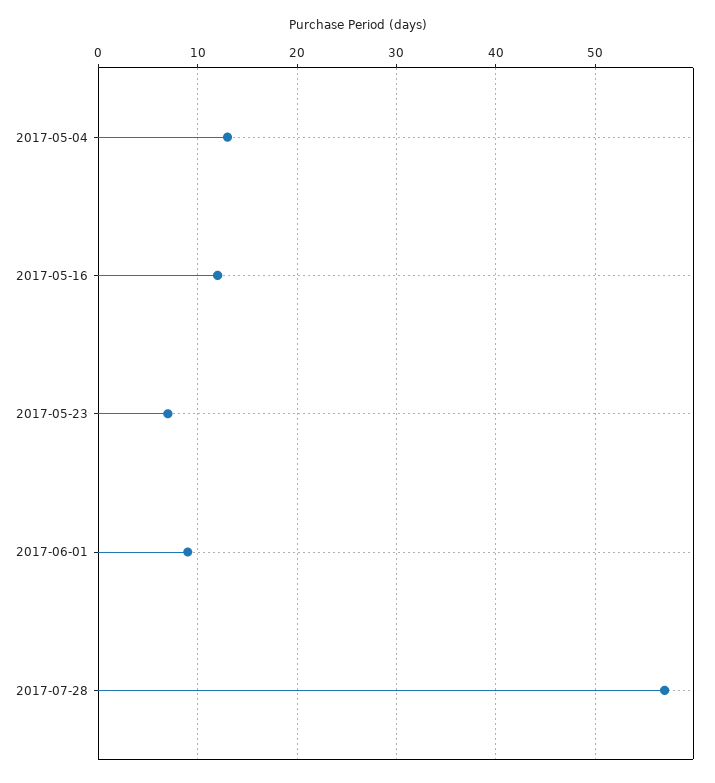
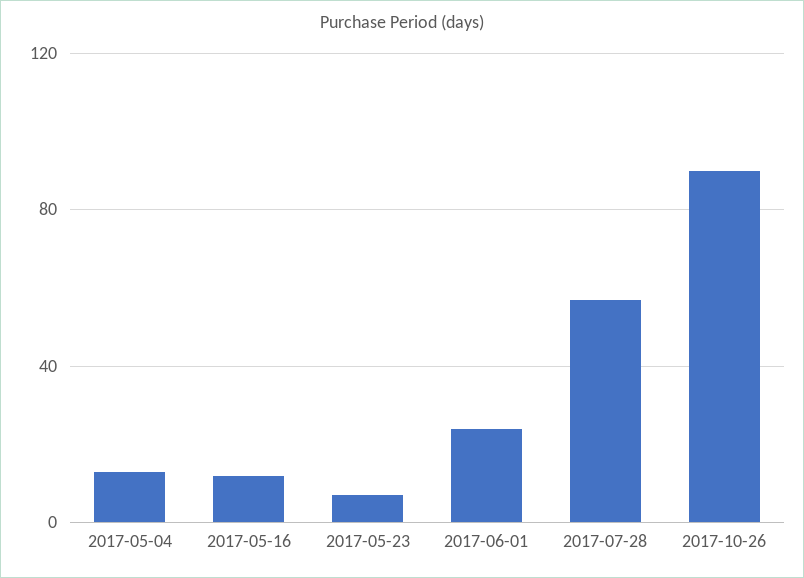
2017-06-01: 9 -> 25
2017-10-26: none -> 90

